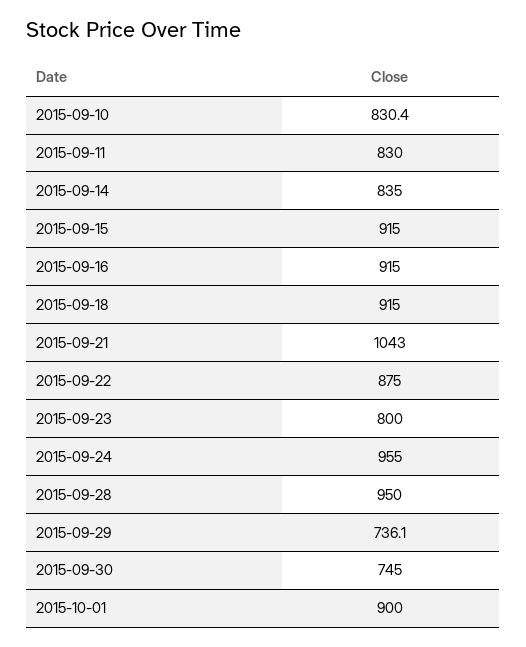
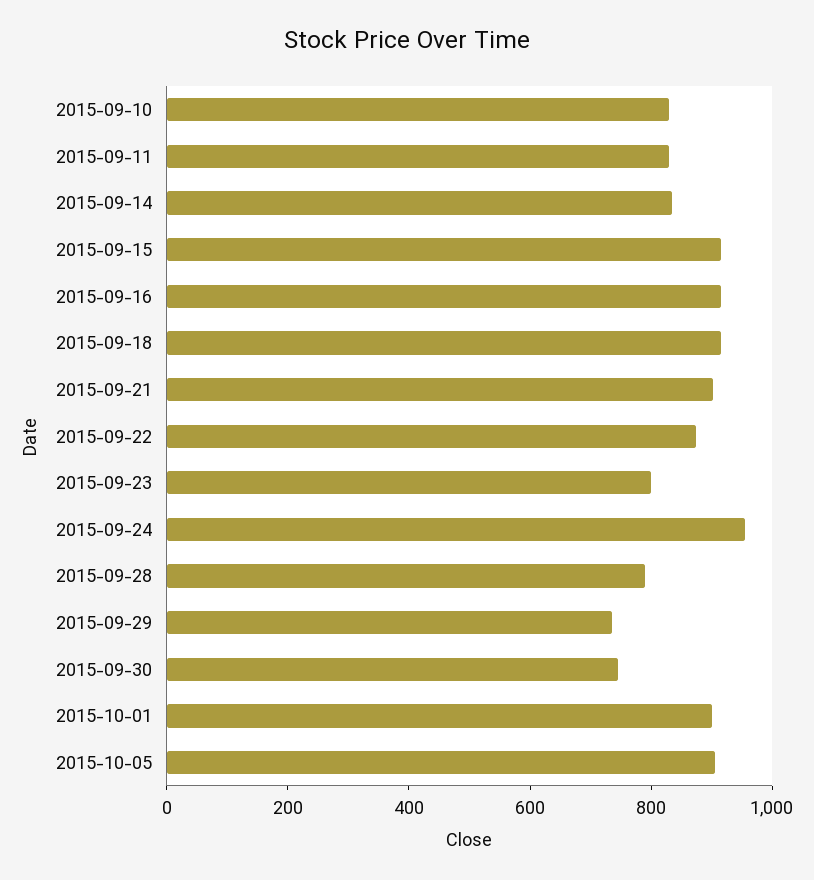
2015-09-21: 1043 -> 900
2015-09-28: 950 -> 800
2015-10-05: none -> 900

